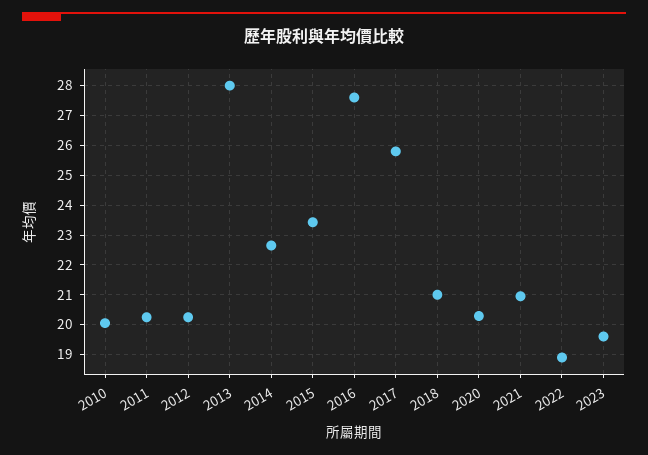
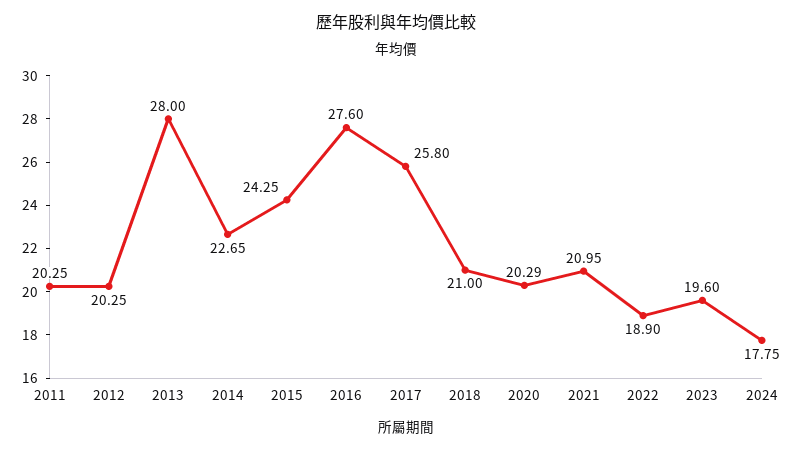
2010: 20 -> none
2015: 23.5 -> 24.25
2024: none -> 17.75

